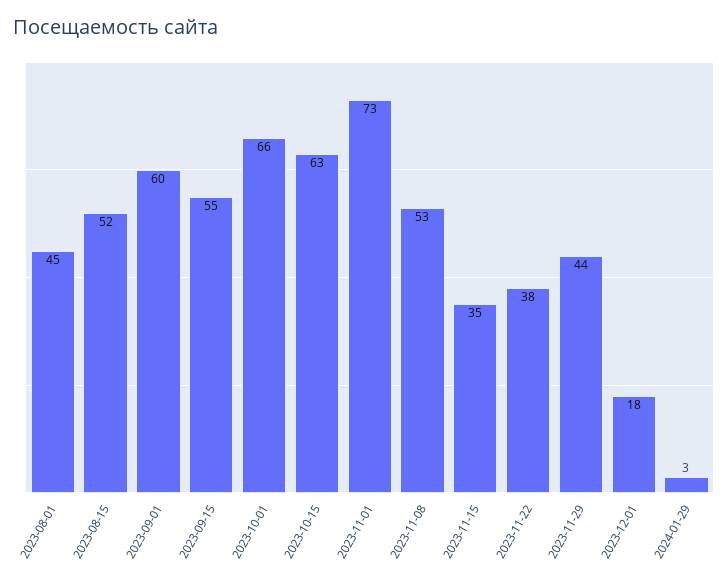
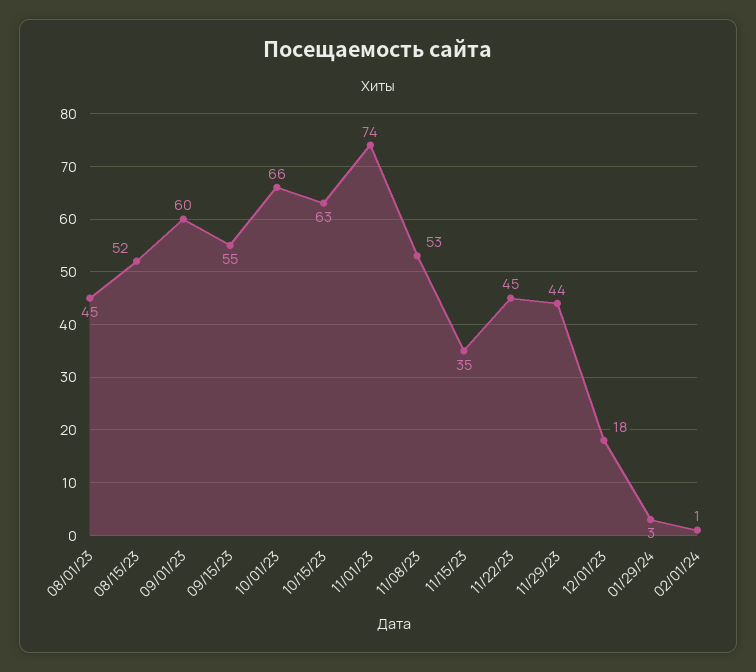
2023-11-01: 73 -> 74
2023-11-22: 38 -> 45
02/01/24: none -> 1

